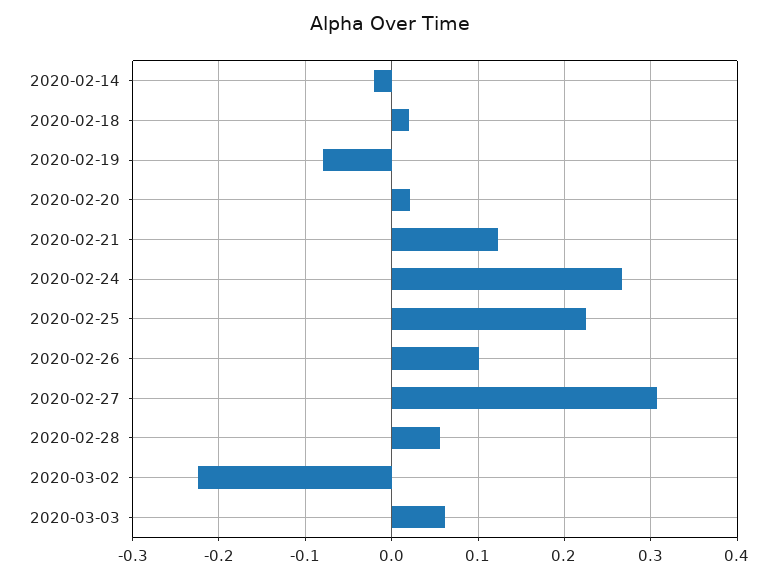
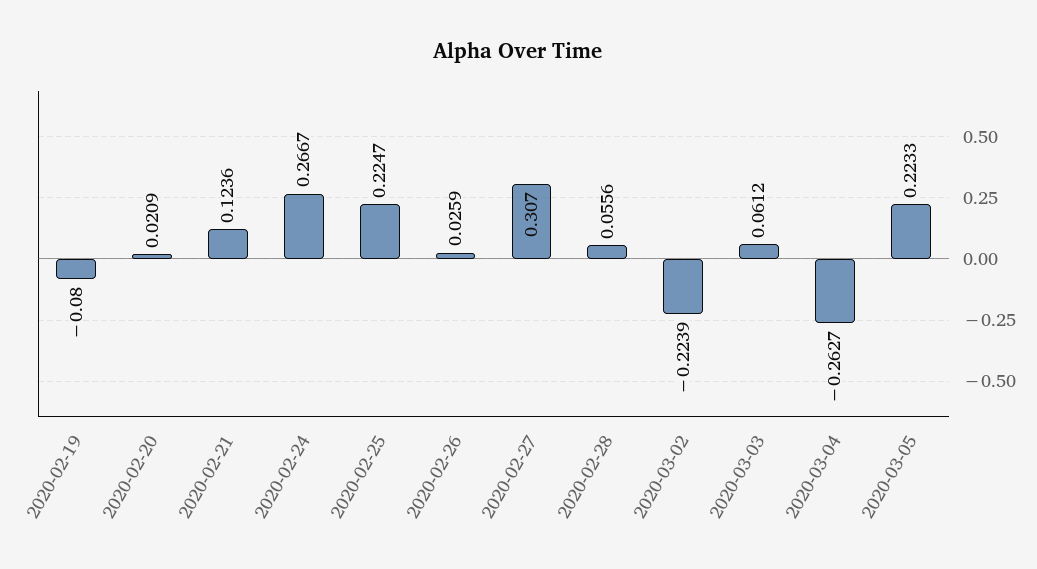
2020-02-14: -0.02 -> none
2020-02-18: 0.02 -> none
2020-02-26: 0.1 -> 0.0259
2020-03-04: none -> -0.2627
2020-03-05: none -> 0.2233

